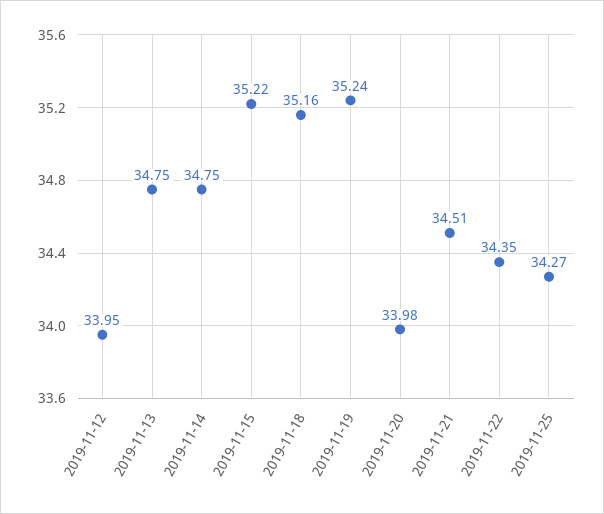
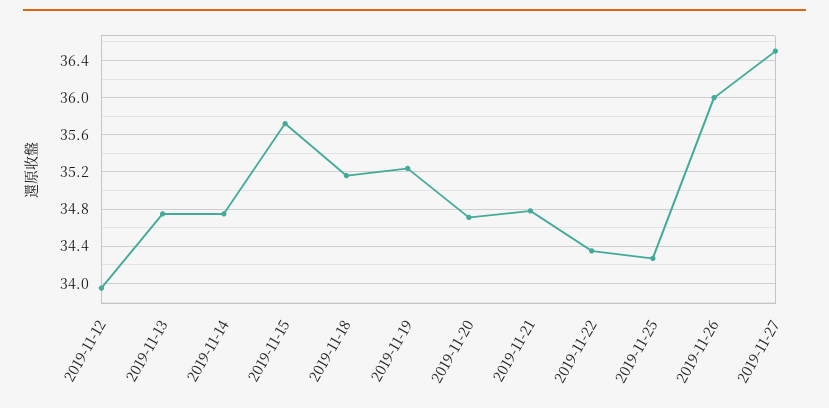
2019-11-15: 35.22 -> 35.7
2019-11-20: 33.98 -> 34.7
2019-11-21: 34.51 -> 34.8
2019-11-26: none -> 36
2019-11-27: none -> 36.5

